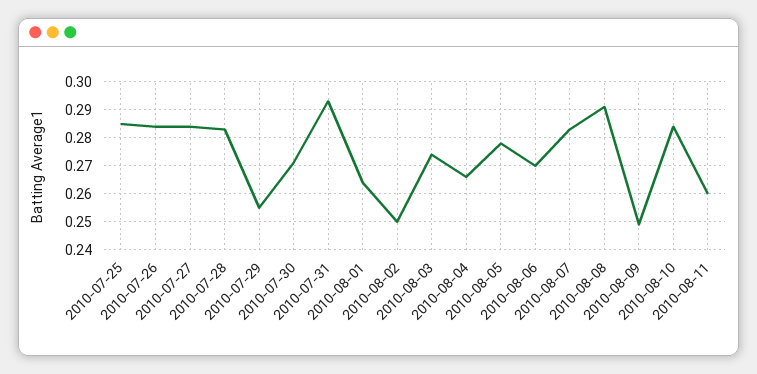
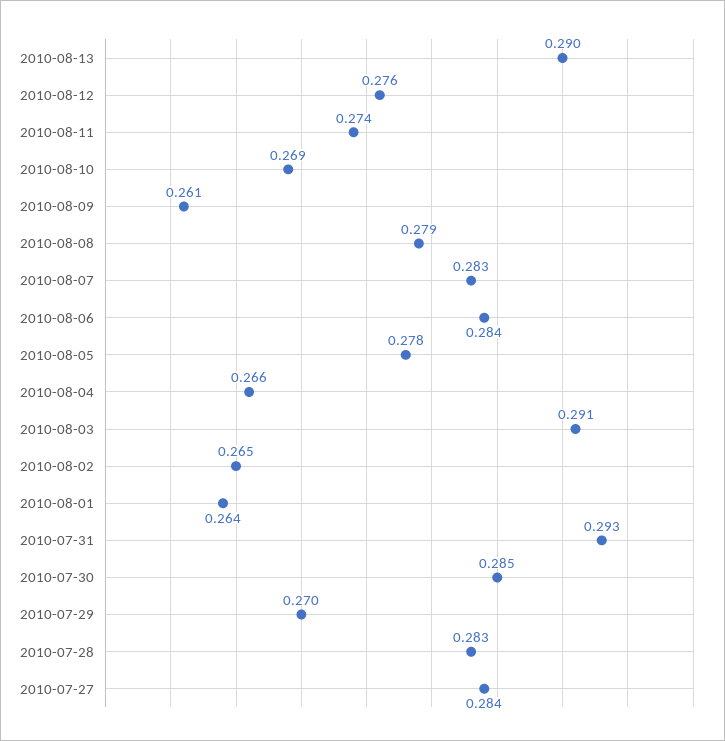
2010-07-25: 0.285 -> none
2010-07-26: 0.285 -> none
2010-07-29: 0.255 -> 0.27
2010-07-30: 0.27 -> 0.285
2010-08-02: 0.25 -> 0.265
2010-08-03: 0.275 -> 0.291
2010-08-06: 0.27 -> 0.284
2010-08-08: 0.29 -> 0.279
2010-08-09: 0.25 -> 0.261
2010-08-10: 0.285 -> 0.269
2010-08-11: 0.26 -> 0.274
2010-08-13: none -> 0.29
2010-08-12: none -> 0.276

